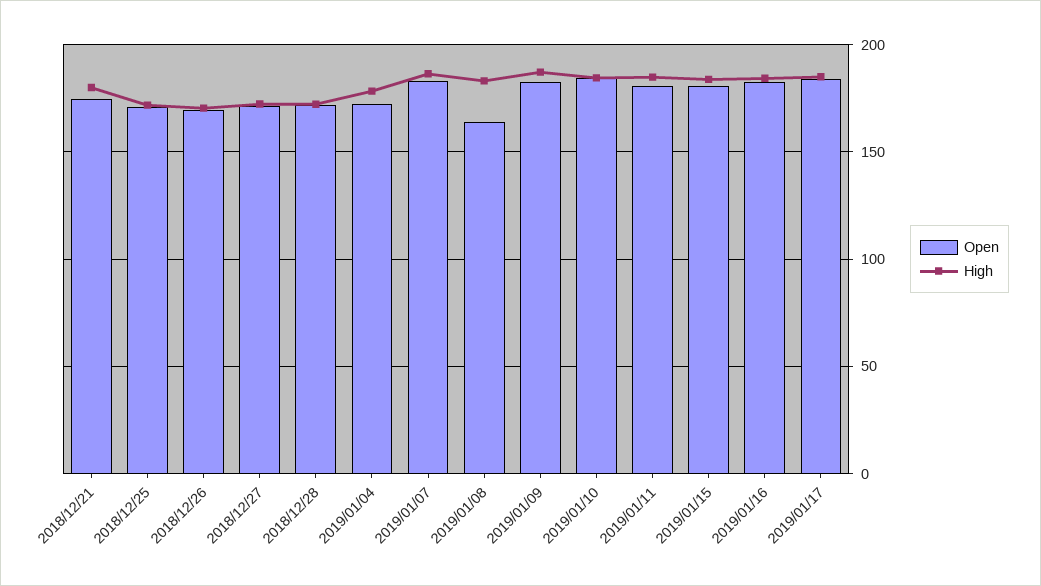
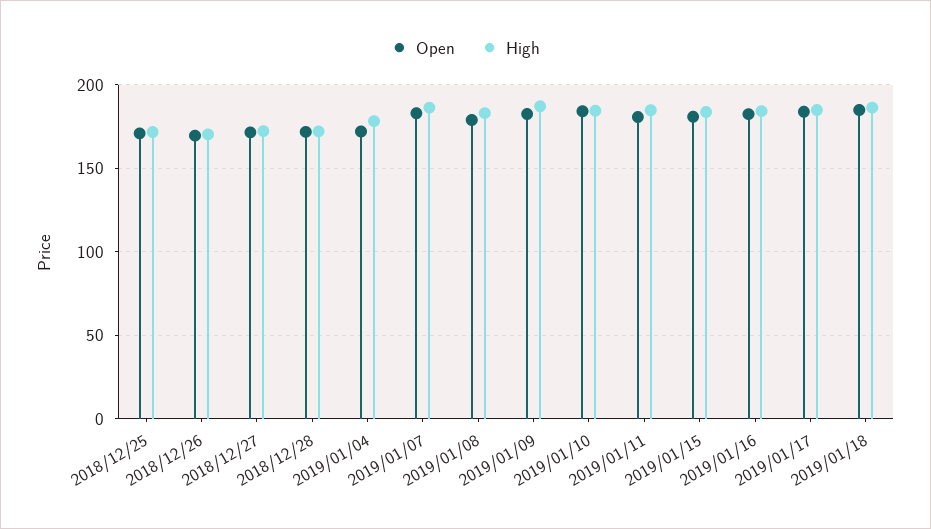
Open, 2018/12/21: 175 -> none
High, 2018/12/21: 180 -> none
Open, 2019/01/08: 165 -> 180
Open, 2019/01/18: none -> 185
High, 2019/01/18: none -> 185

